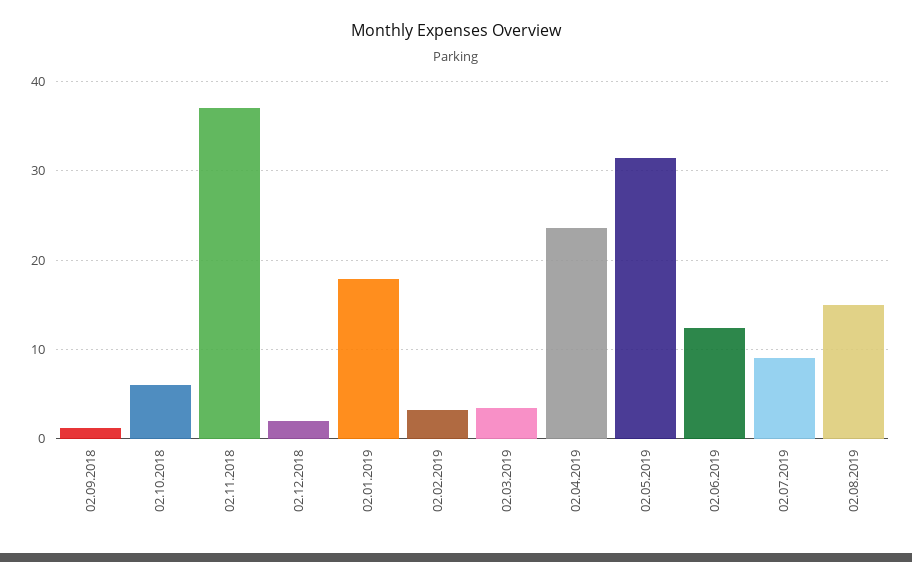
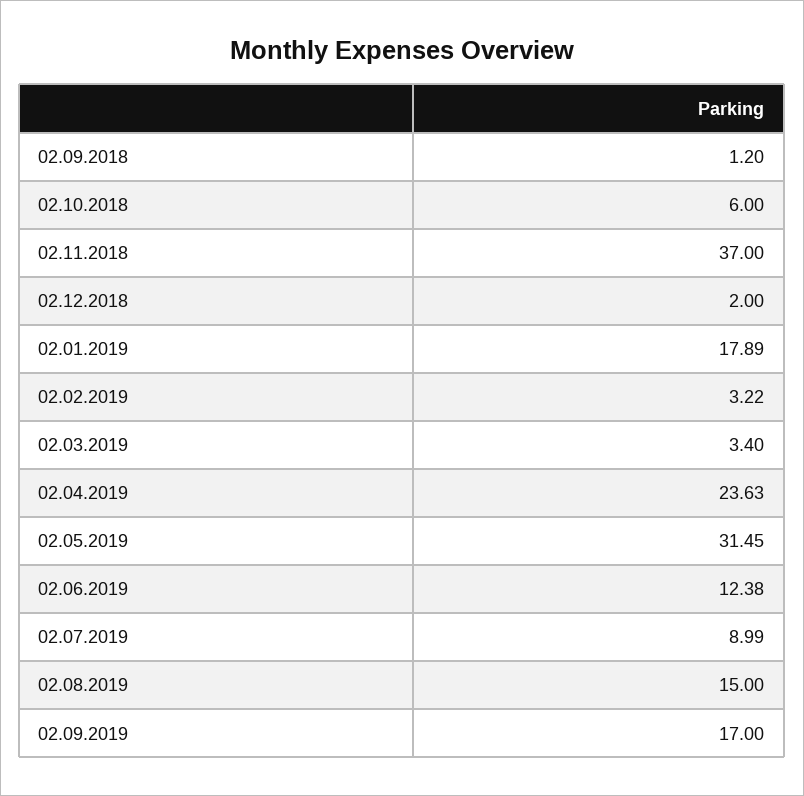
02.09.2019: none -> 17

